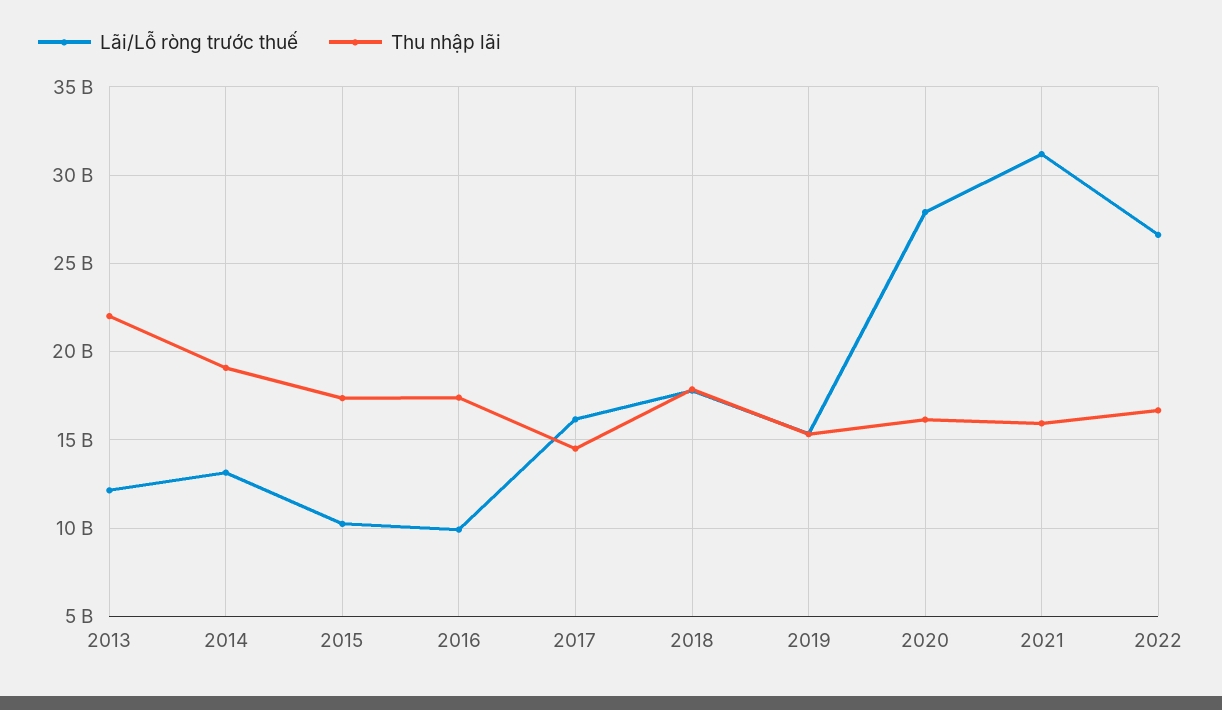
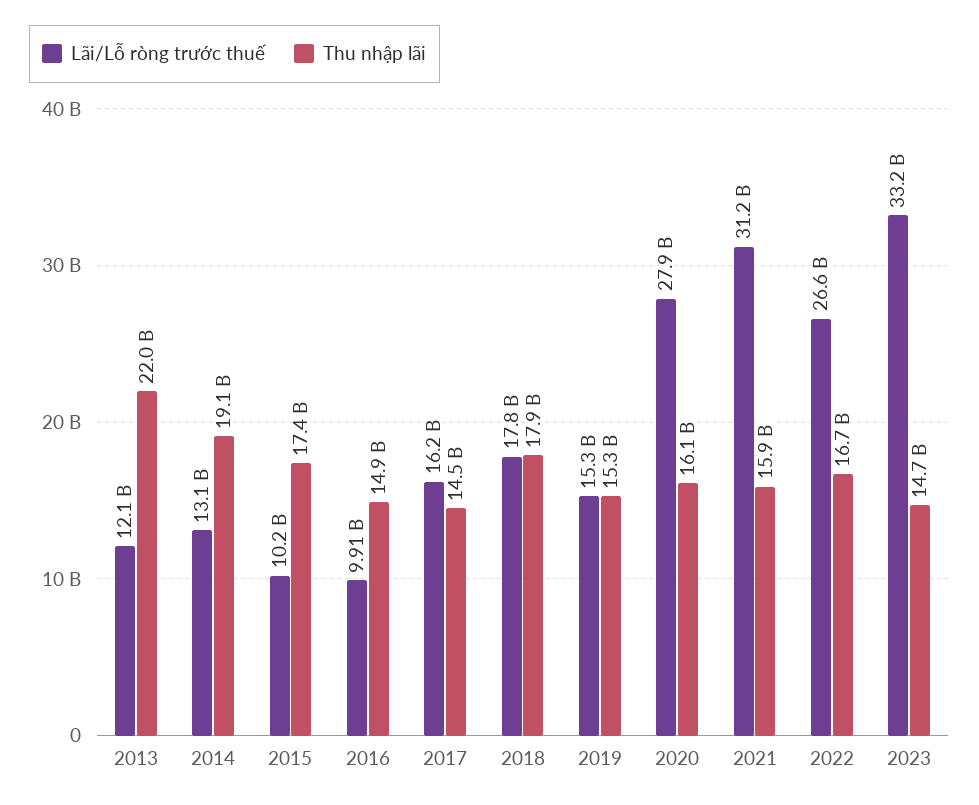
Thu nhập lãi, 2016: 17500000000 -> 14900000000
Lãi/Lỗ ròng trước thuế, 2023: none -> 33200000000
Thu nhập lãi, 2023: none -> 14700000000

